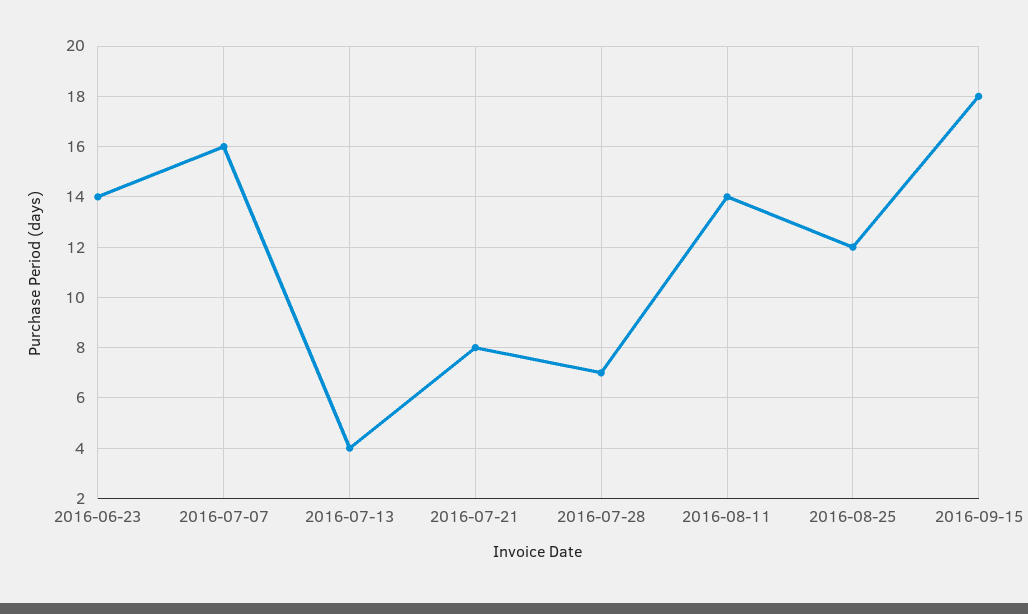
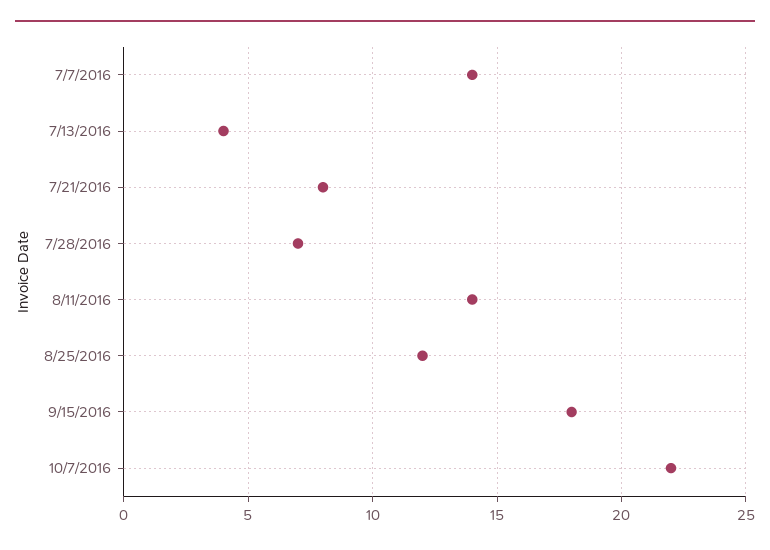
2016-06-23: 14 -> none
2016-07-07: 16 -> 14
10/7/2016: none -> 22

